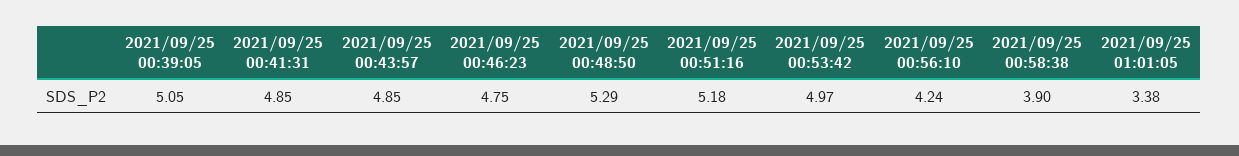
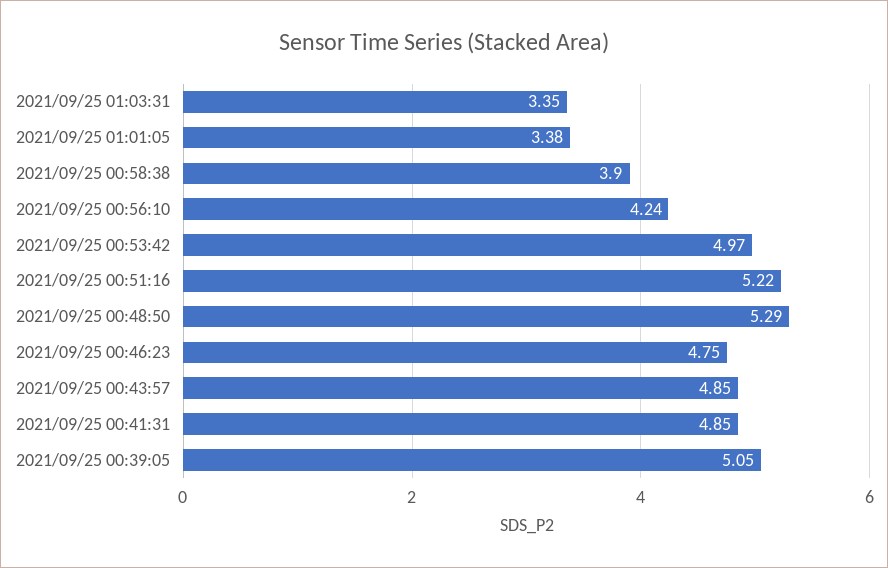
2021/09/25 00:51:16: 5.18 -> 5.22
2021/09/25 01:03:31: none -> 3.35

